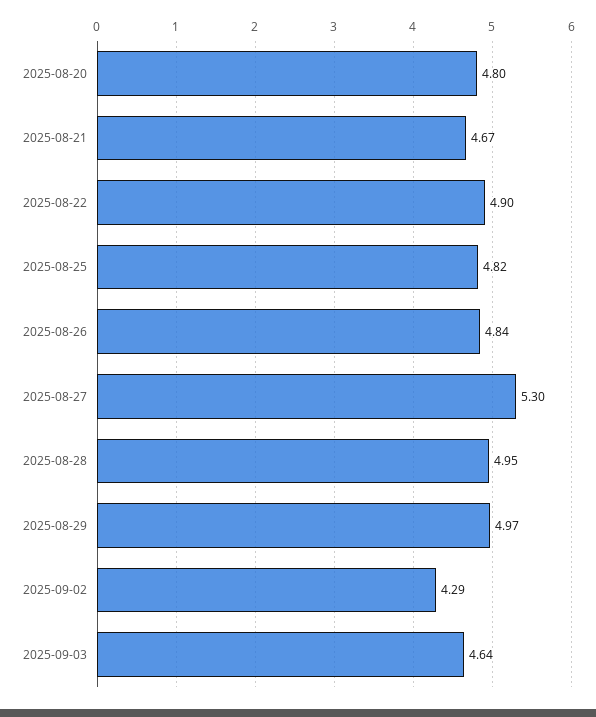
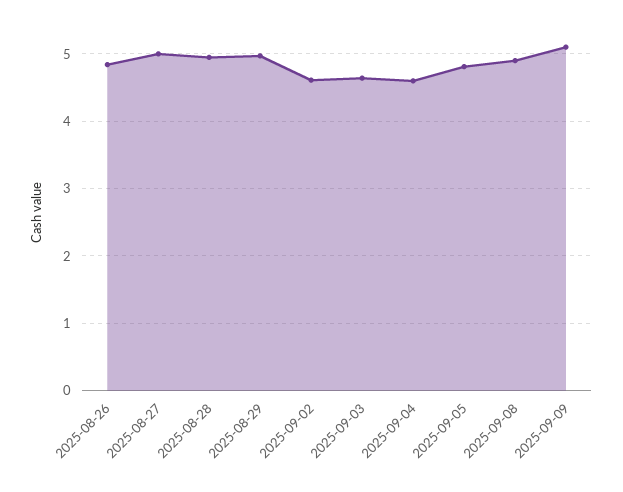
2025-08-20: 4.8 -> none
2025-08-21: 4.67 -> none
2025-08-22: 4.9 -> none
2025-08-25: 4.82 -> none
2025-08-27: 5.3 -> 5
2025-09-02: 4.29 -> 4.6
2025-09-04: none -> 4.6
2025-09-05: none -> 4.8
2025-09-08: none -> 4.9
2025-09-09: none -> 5.1

